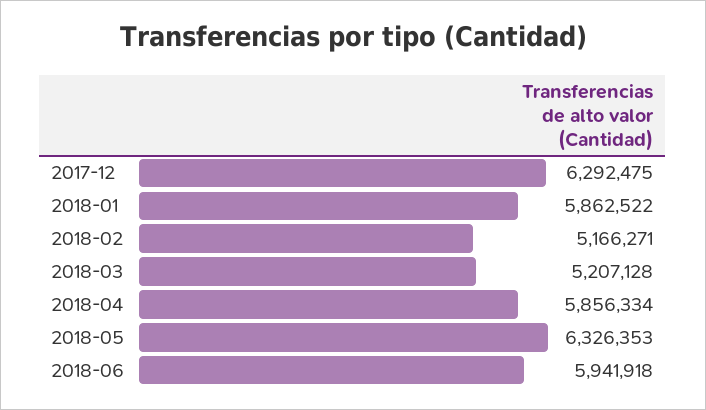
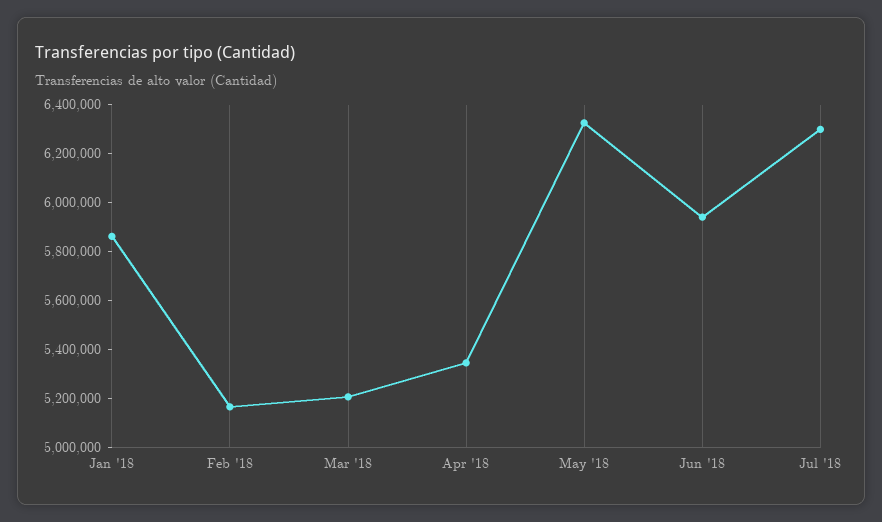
2017-12: 6292475 -> none
2018-04: 5856334 -> 5350000
Jul '18: none -> 6300000

